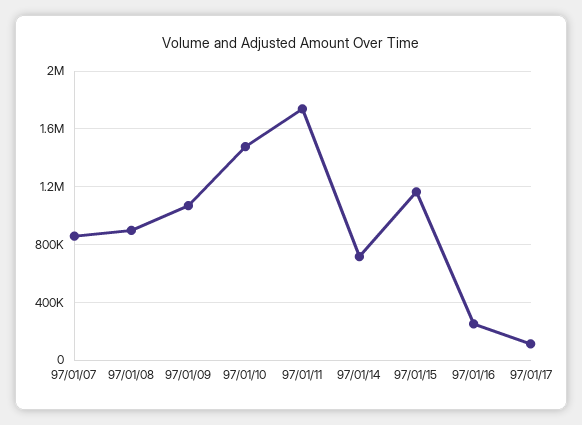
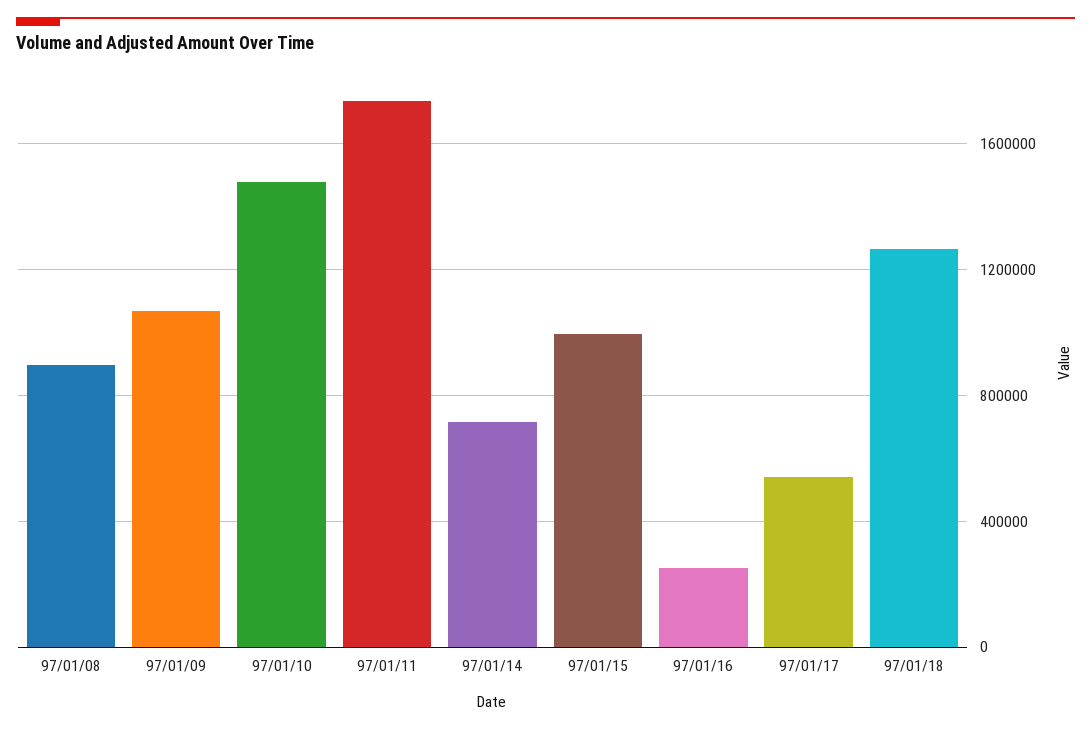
97/01/07: 850000 -> none
97/01/15: 1150000 -> 1000000
97/01/17: 100000 -> 550000
97/01/18: none -> 1250000

